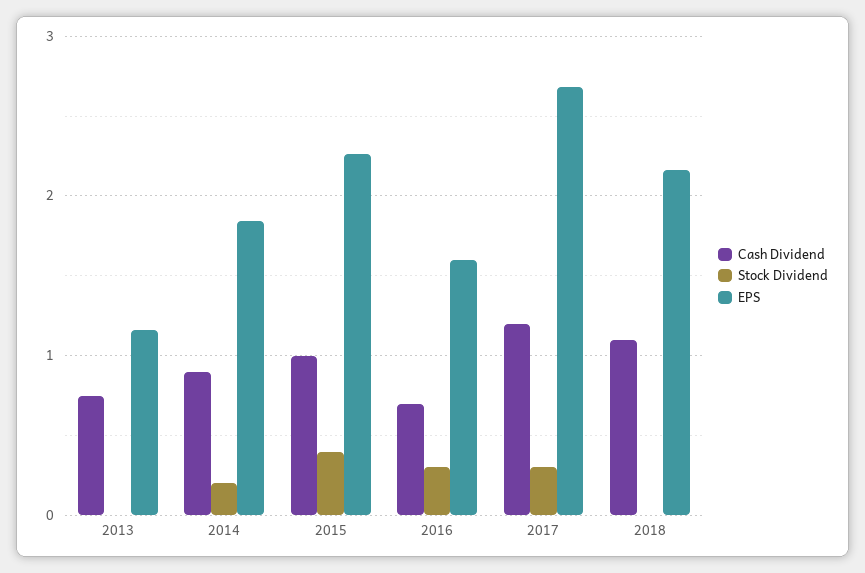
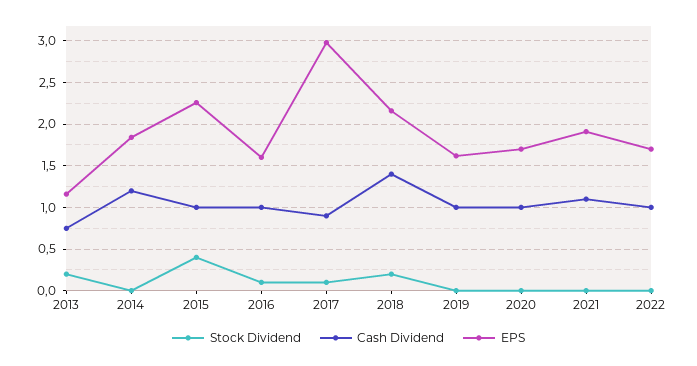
Stock Dividend, 2013: 0 -> 0.2
Cash Dividend, 2014: 0.9 -> 1.2
Stock Dividend, 2014: 0.2 -> 0
Cash Dividend, 2016: 0.7 -> 1
Stock Dividend, 2016: 0.3 -> 0.1
Cash Dividend, 2017: 1.2 -> 0.9
Stock Dividend, 2017: 0.3 -> 0.1
EPS, 2017: 2.7 -> 3
Cash Dividend, 2018: 1.1 -> 1.4
Stock Dividend, 2018: 0 -> 0.2
Stock Dividend, 2019: none -> 0
Cash Dividend, 2019: none -> 1
EPS, 2019: none -> 1.6
Stock Dividend, 2020: none -> 0
Cash Dividend, 2020: none -> 1
EPS, 2020: none -> 1.7
Stock Dividend, 2021: none -> 0
Cash Dividend, 2021: none -> 1.1
EPS, 2021: none -> 1.9
Stock Dividend, 2022: none -> 0
Cash Dividend, 2022: none -> 1
EPS, 2022: none -> 1.7

